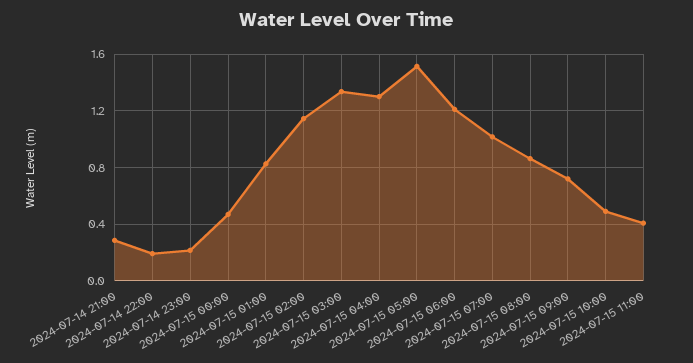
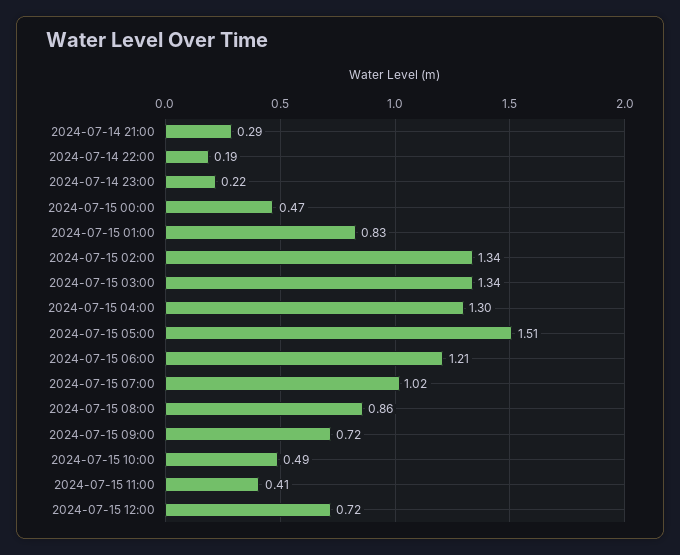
2024-07-15 02:00: 1.15 -> 1.34
2024-07-15 12:00: none -> 0.72

